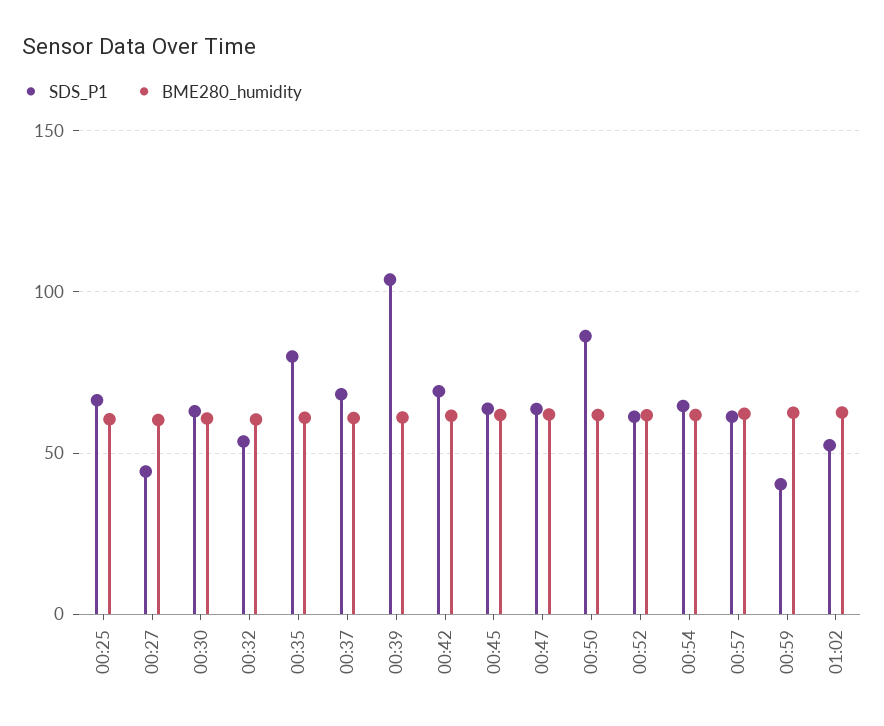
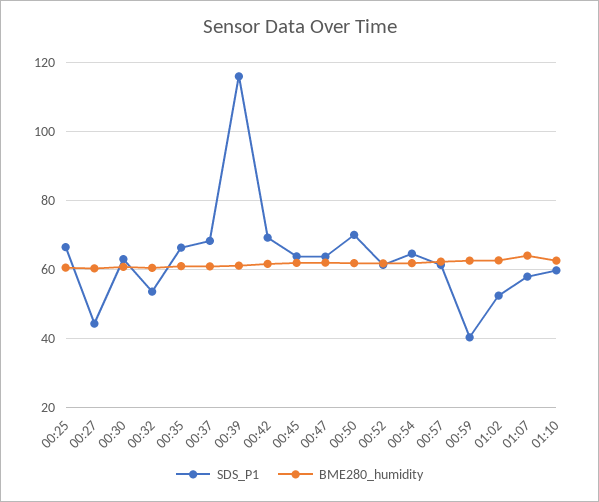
SDS_P1, 00:35: 80 -> 66
SDS_P1, 00:39: 105 -> 116
SDS_P1, 00:50: 85 -> 70
SDS_P1, 01:07: none -> 58
BME280_humidity, 01:07: none -> 64
SDS_P1, 01:10: none -> 60
BME280_humidity, 01:10: none -> 62

